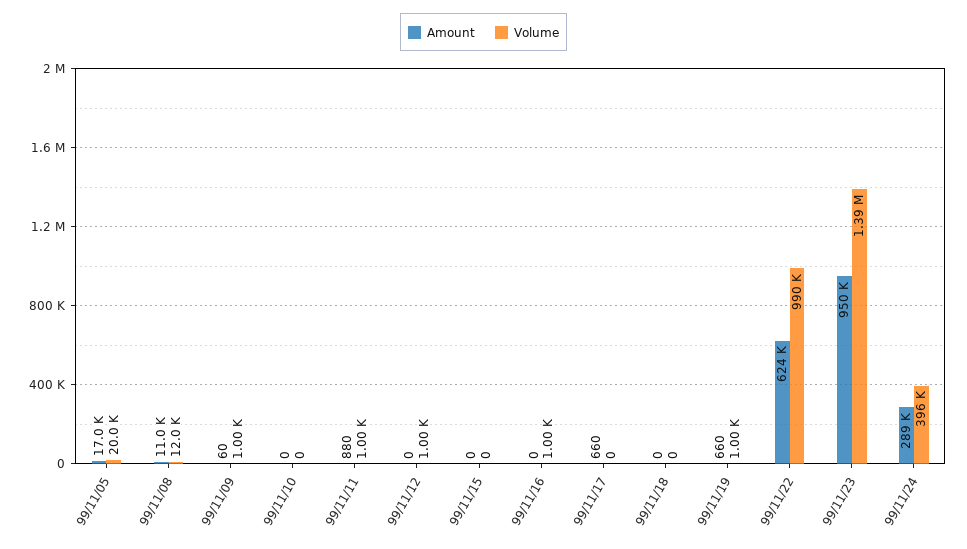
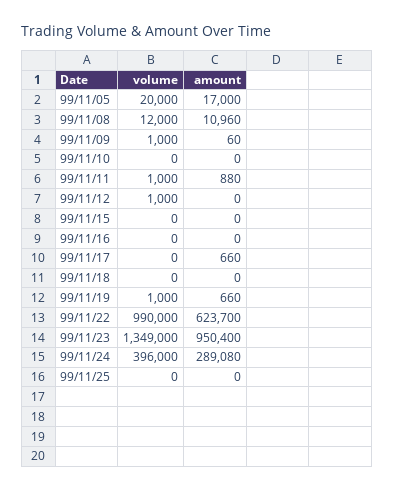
Volume, 99/11/16: 1000 -> 0
Volume, 99/11/23: 1390000 -> 1349000
Volume, 99/11/25: none -> 0
Amount, 99/11/25: none -> 0

